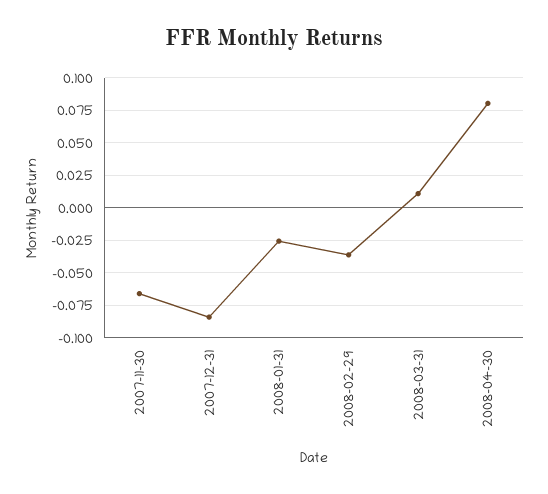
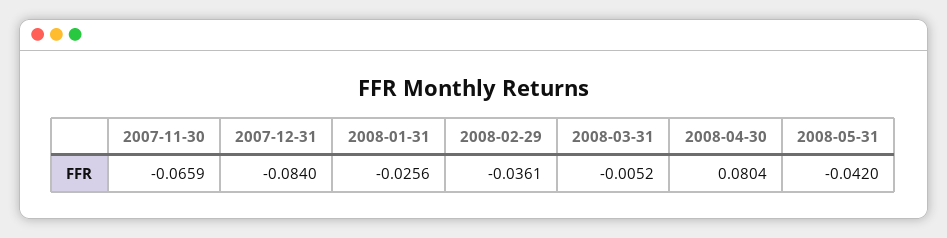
2008-03-31: 0.01 -> -0.0052
2008-05-31: none -> -0.042

